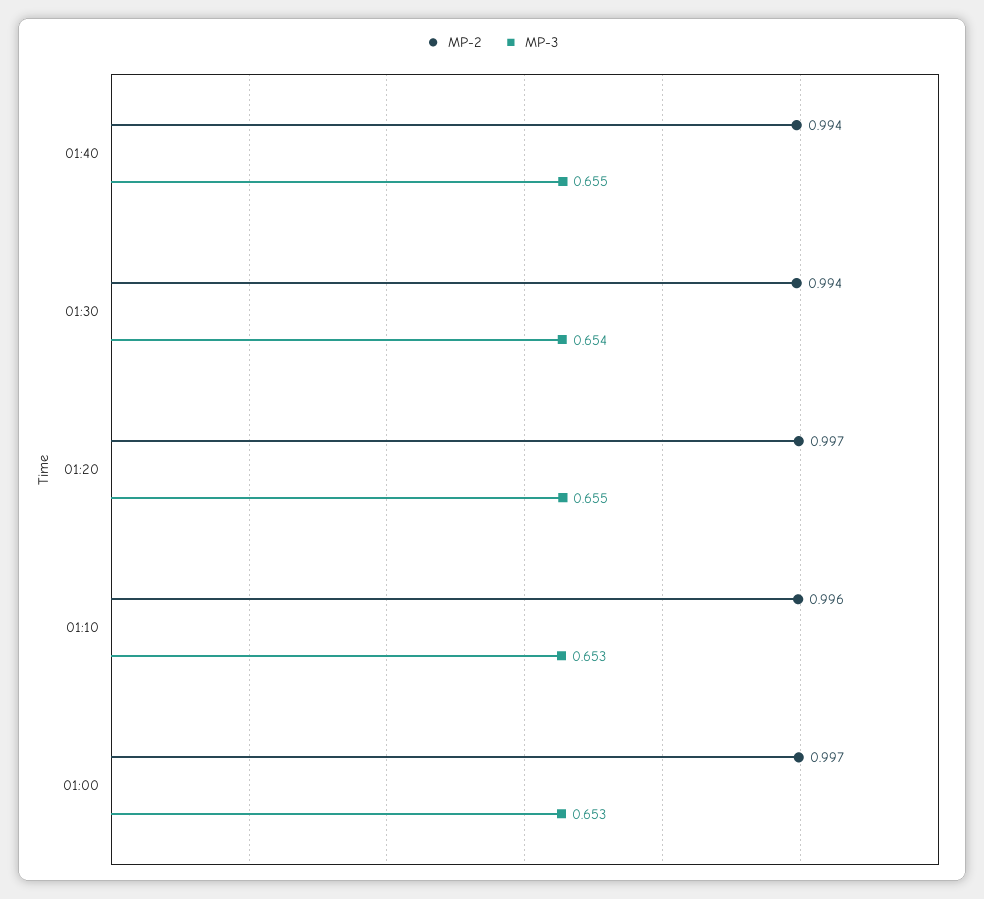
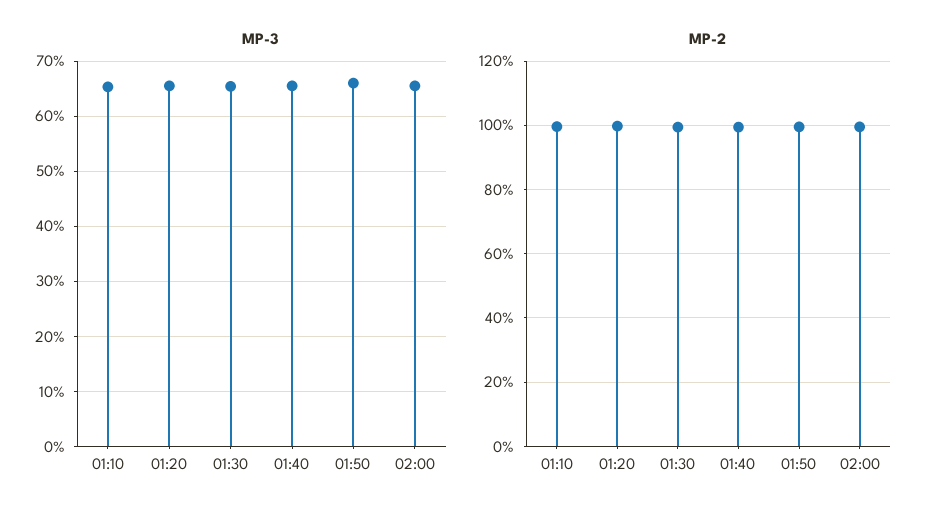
MP-2, 01:00: 0.997 -> none
MP-3, 01:00: 0.653 -> none
MP-3, 01:50: none -> 0.66
MP-3, 02:00: none -> 0.66
MP-2, 01:50: none -> 1
MP-2, 02:00: none -> 1

